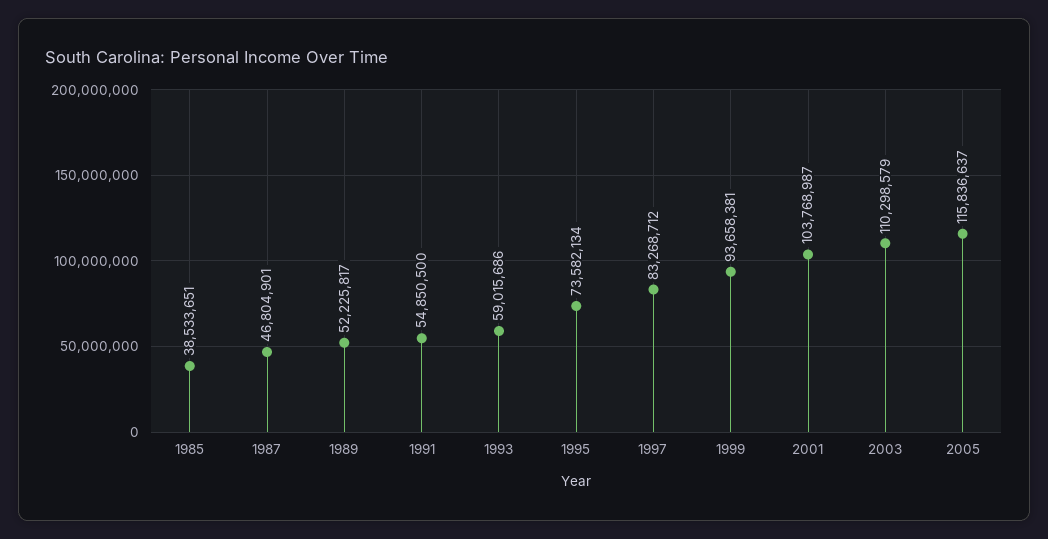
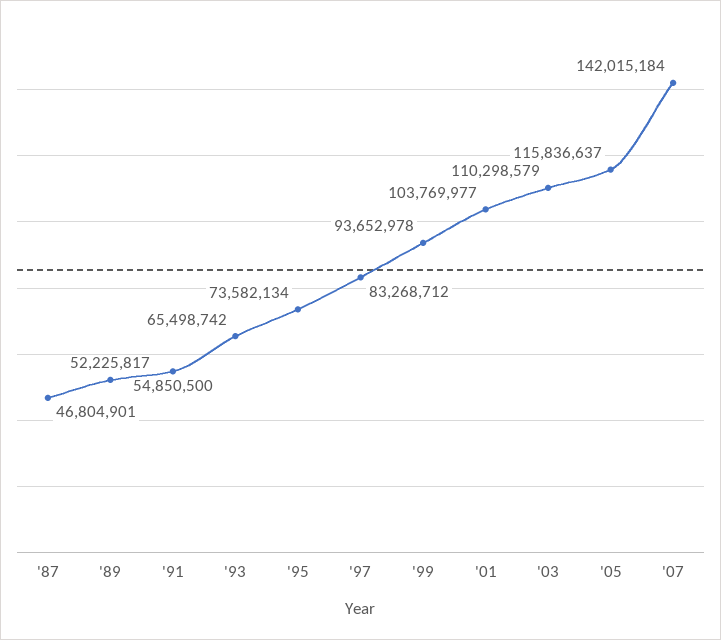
1985: 38533651 -> none
1993: 59015686 -> 65498742
1999: 93658381 -> 93652978
2001: 103768987 -> 103769977
'07: none -> 142015184

